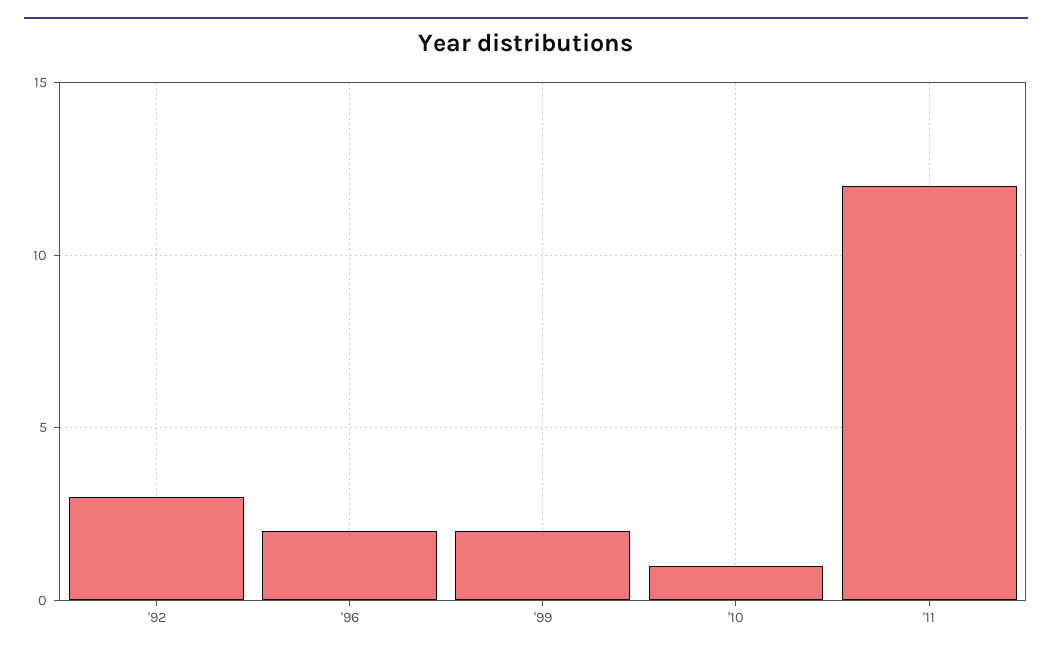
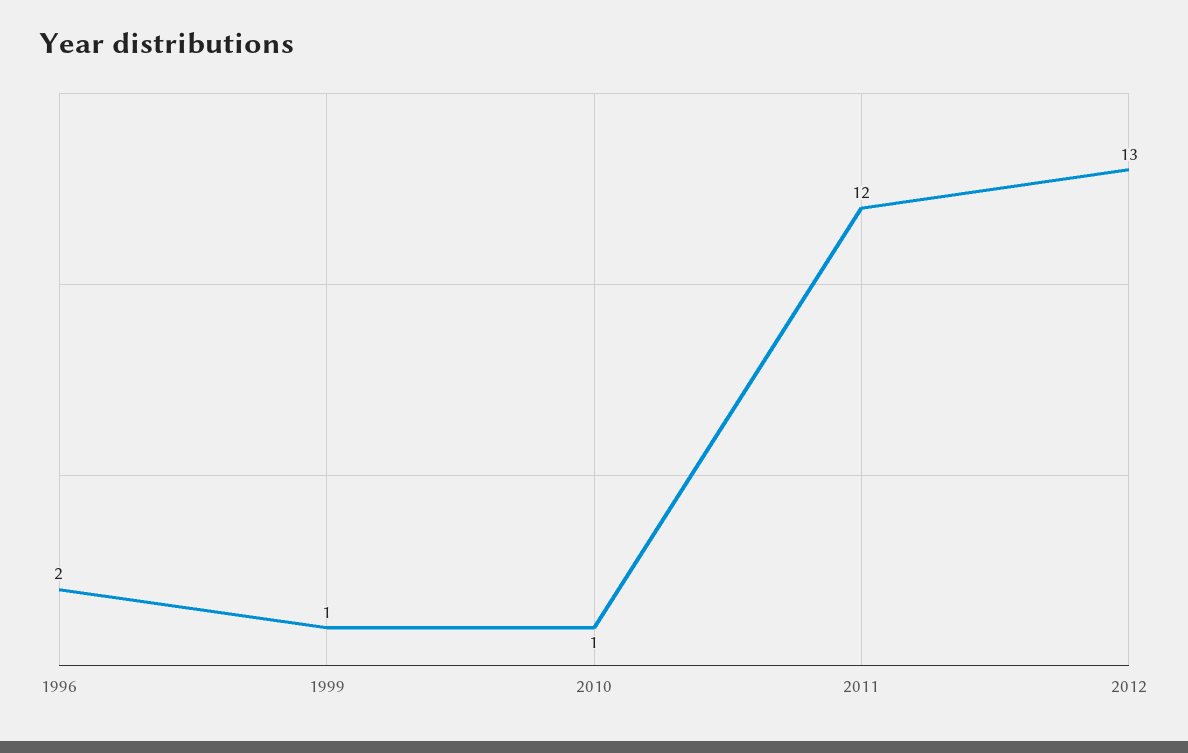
'92: 3 -> none
'99: 2 -> 1
2012: none -> 13

